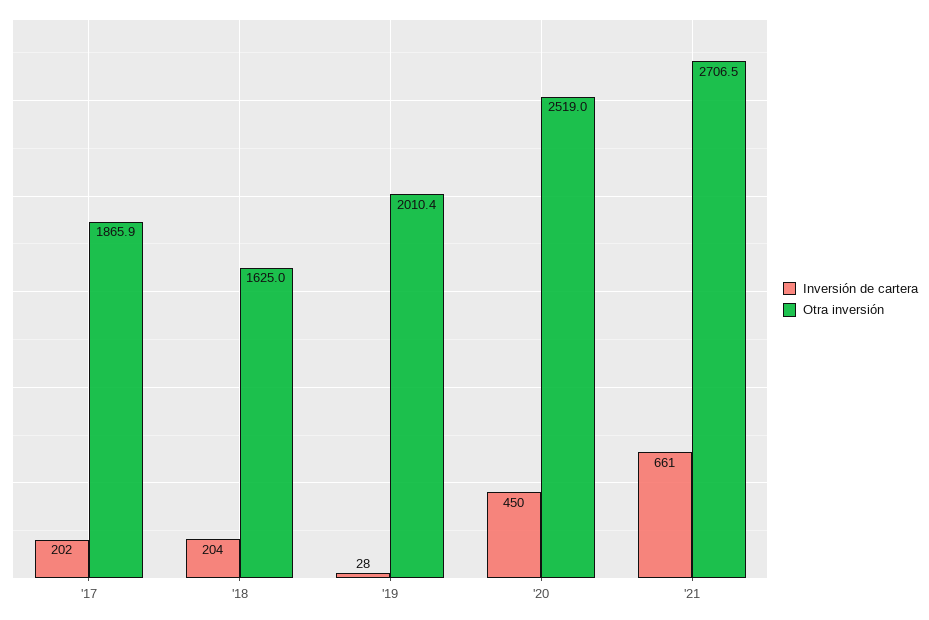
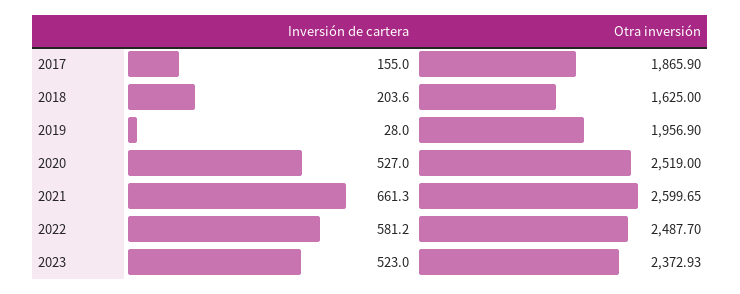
Inversión de cartera, '17: 202 -> 155
Otra inversión, '19: 2010.4 -> 1956.9
Inversión de cartera, '20: 450 -> 527
Otra inversión, '21: 2706.5 -> 2599.65
Inversión de cartera, 2022: none -> 581.2
Otra inversión, 2022: none -> 2487.7
Inversión de cartera, 2023: none -> 523
Otra inversión, 2023: none -> 2372.93

